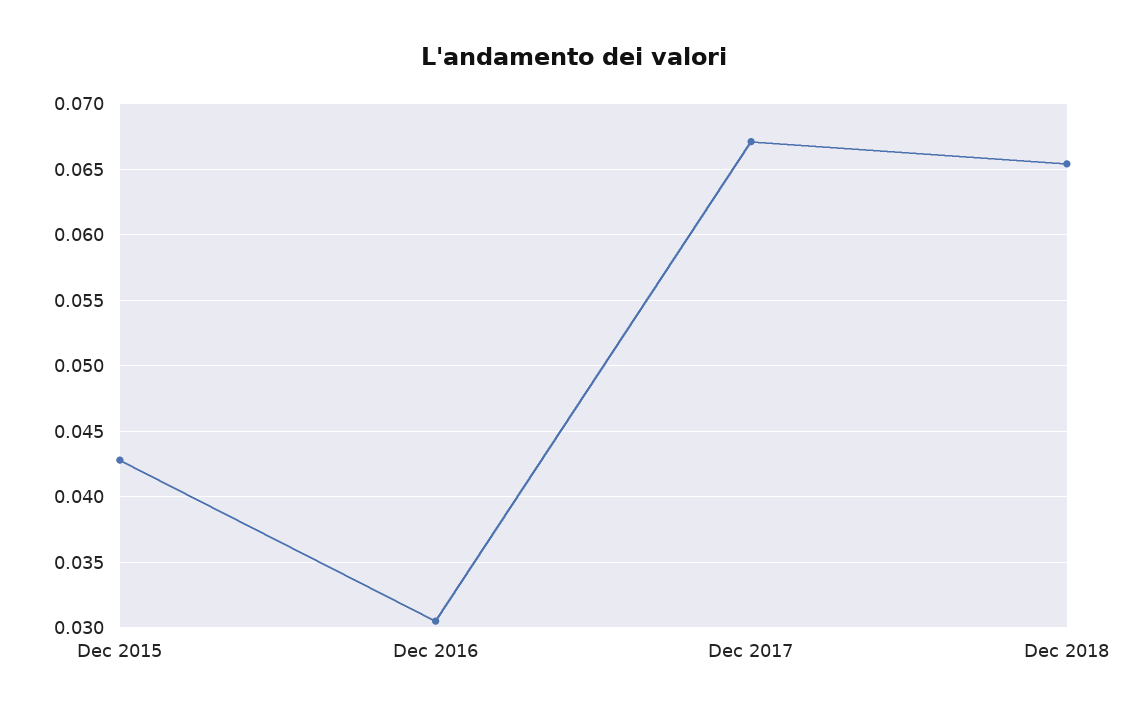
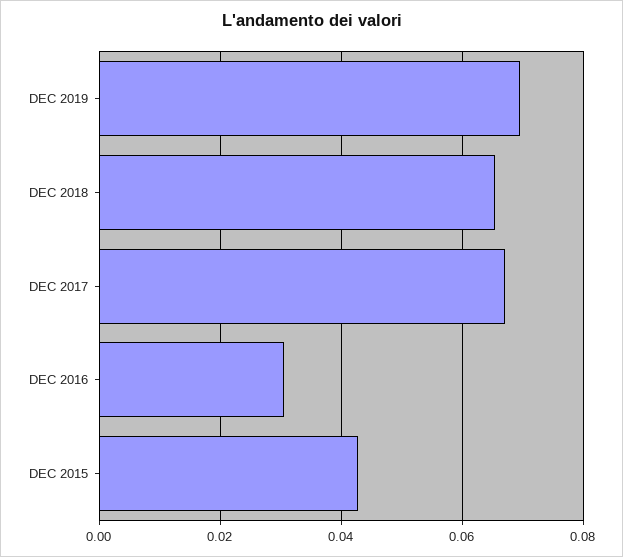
DEC 2019: none -> 0.07

